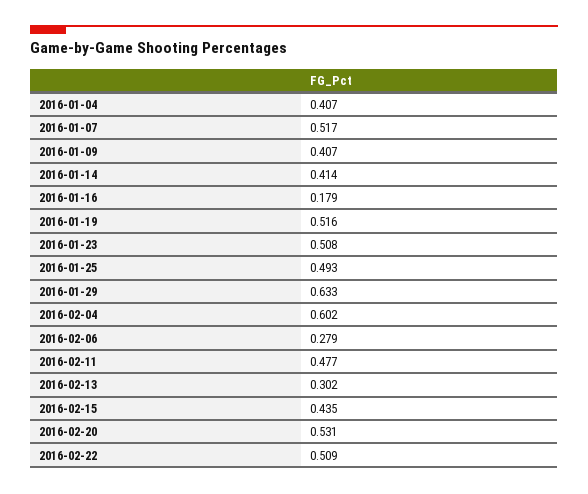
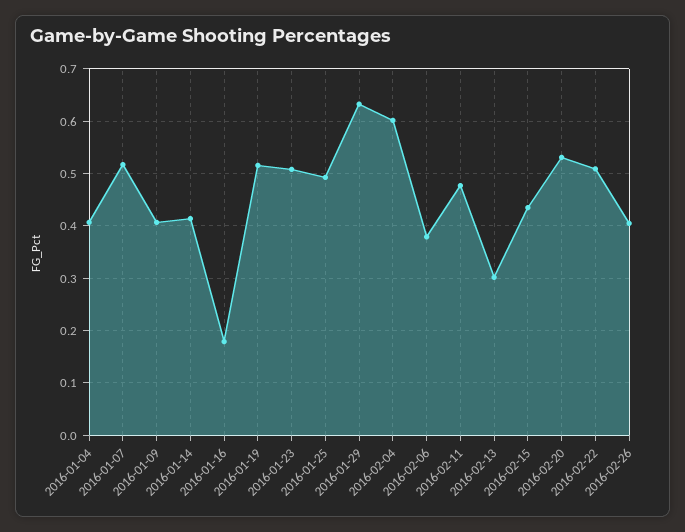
2016-02-06: 0.279 -> 0.38
2016-02-26: none -> 0.4

